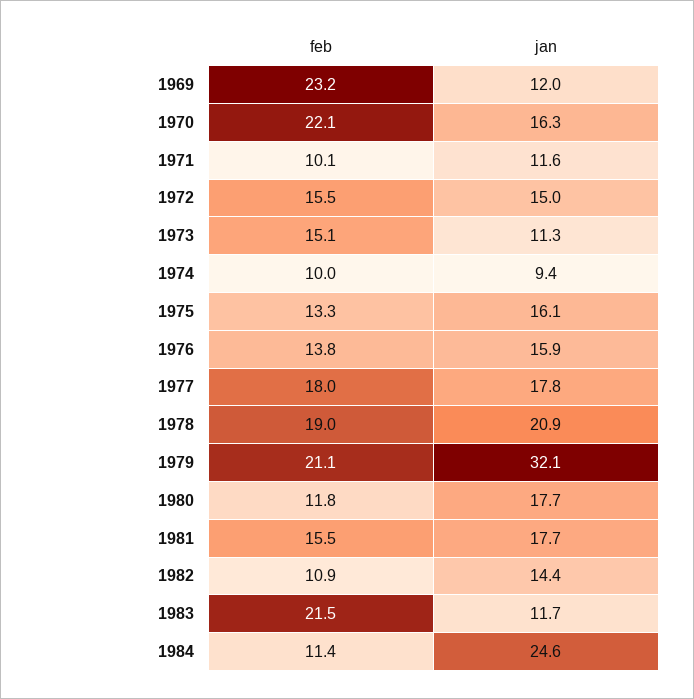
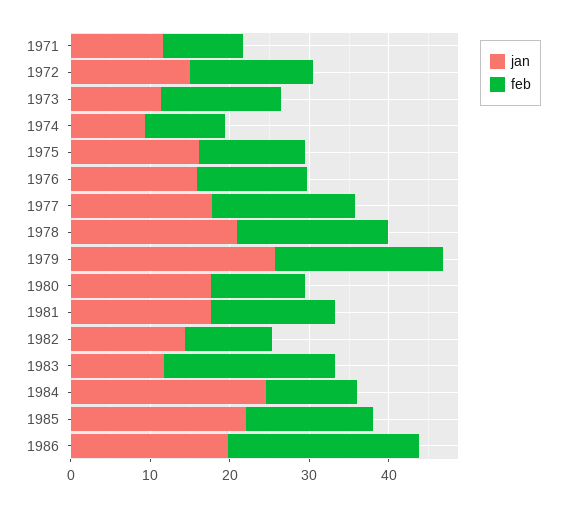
feb, 1969: 23.2 -> none
jan, 1969: 12 -> none
feb, 1970: 22.1 -> none
jan, 1970: 16.3 -> none
jan, 1979: 32.1 -> 26
jan, 1985: none -> 22
feb, 1985: none -> 16
jan, 1986: none -> 20
feb, 1986: none -> 24

